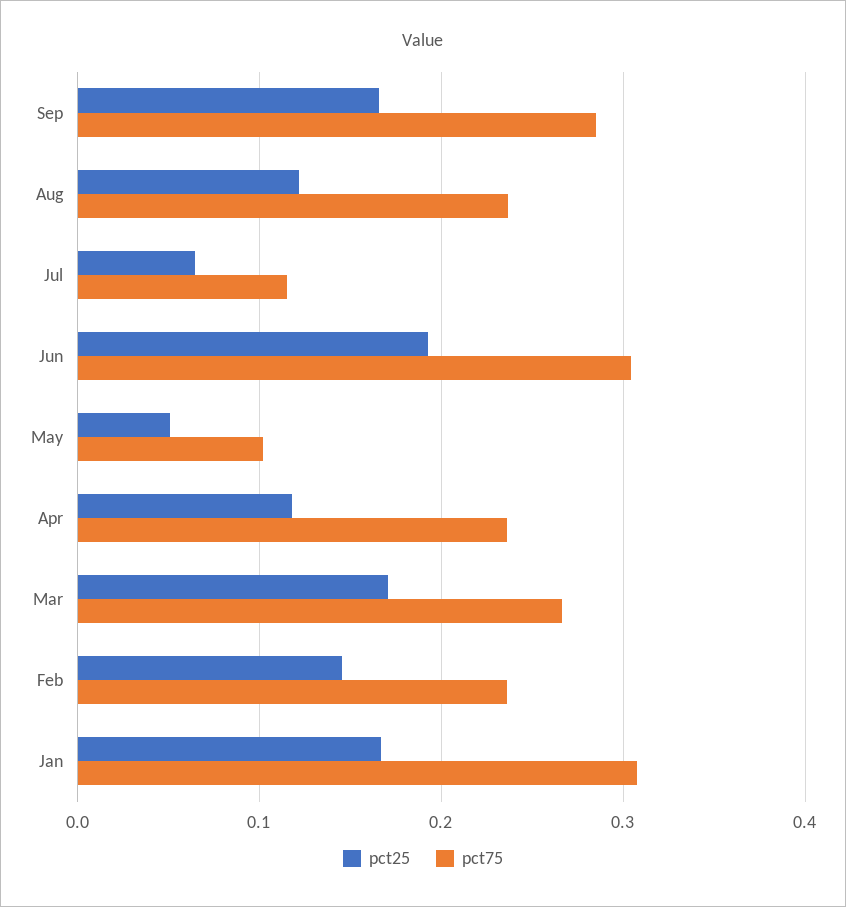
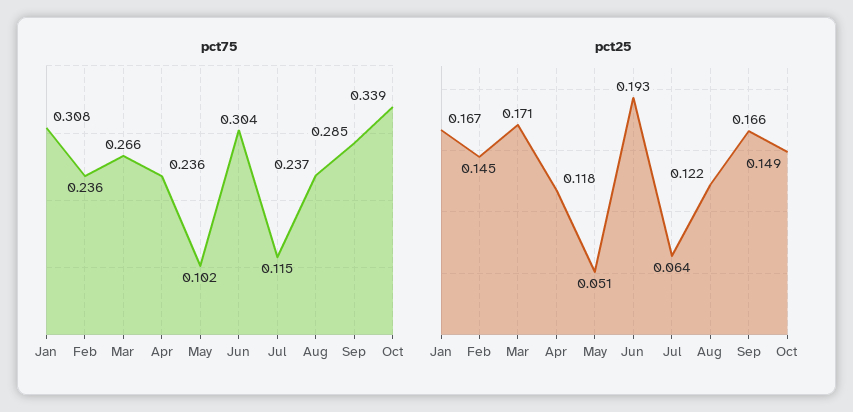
pct75, Oct: none -> 0.339
pct25, Oct: none -> 0.149

